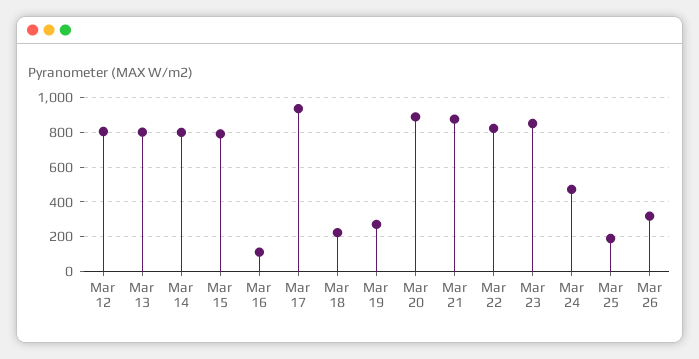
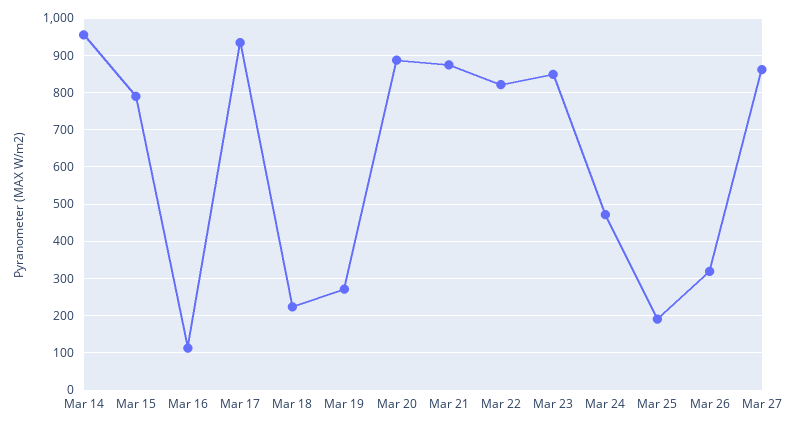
Mar 12: 800 -> none
Mar 13: 800 -> none
Mar 14: 800 -> 960
Mar 27: none -> 860

